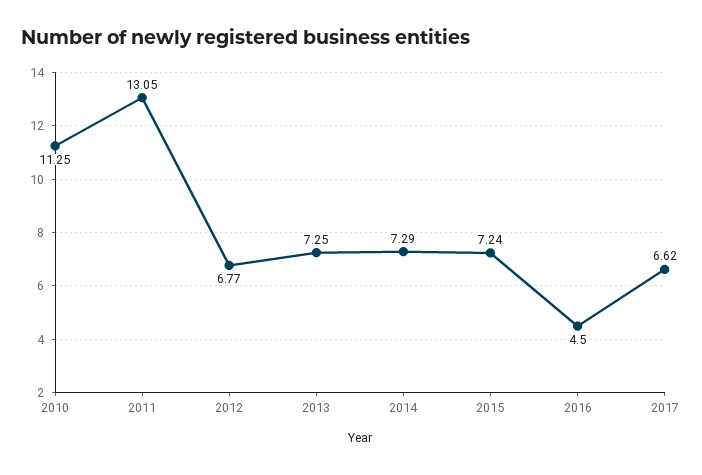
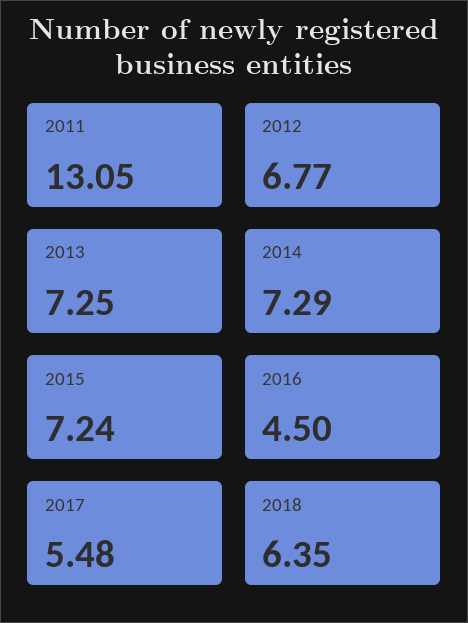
2010: 11.25 -> none
2017: 6.62 -> 5.48
2018: none -> 6.35

